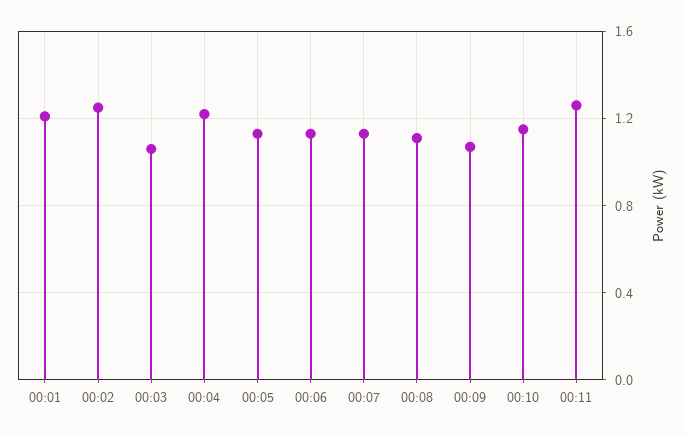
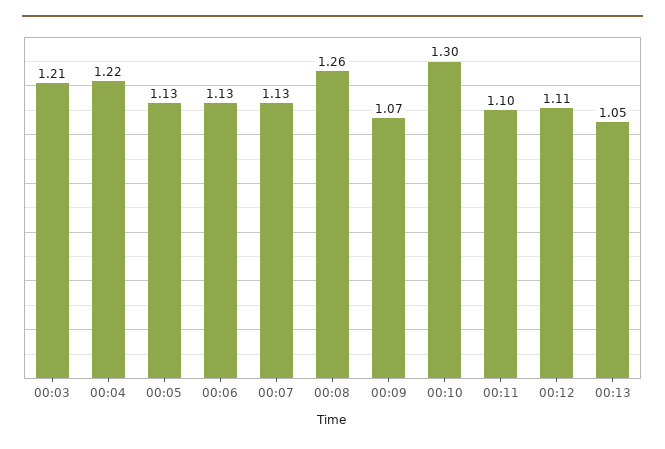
00:01: 1.2 -> none
00:02: 1.25 -> none
00:03: 1.05 -> 1.21
00:08: 1.1 -> 1.26
00:10: 1.15 -> 1.3
00:11: 1.25 -> 1.1
00:12: none -> 1.11
00:13: none -> 1.05

